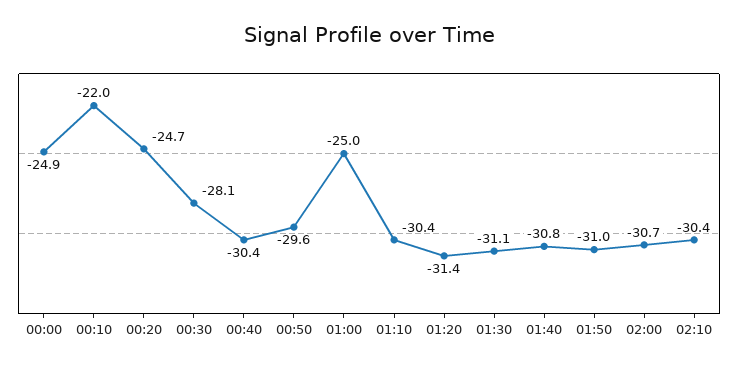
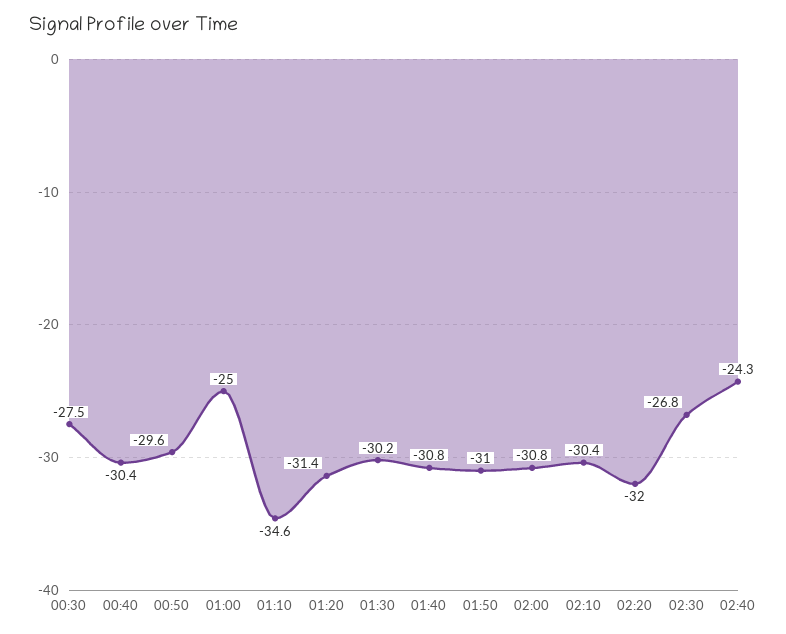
00:00: -24.9 -> none
00:10: -22 -> none
00:20: -24.7 -> none
00:30: -28.1 -> -27.5
01:10: -30.4 -> -34.6
01:30: -31.1 -> -30.2
02:00: -30.7 -> -30.8
02:20: none -> -32
02:30: none -> -26.8
02:40: none -> -24.3

